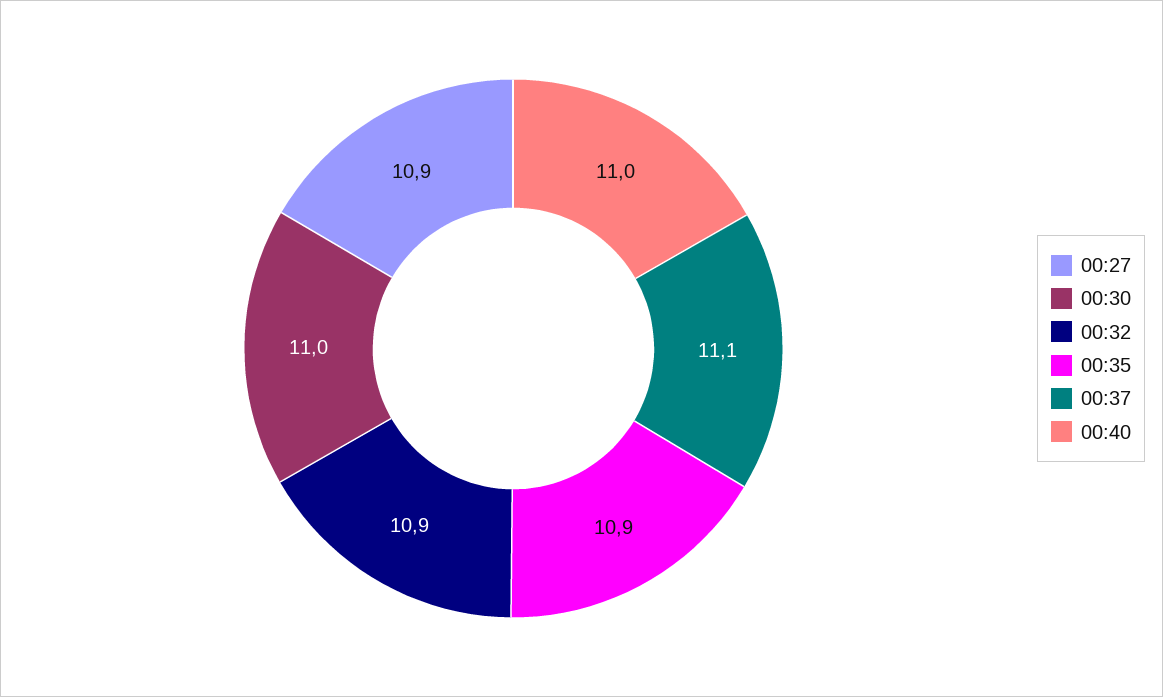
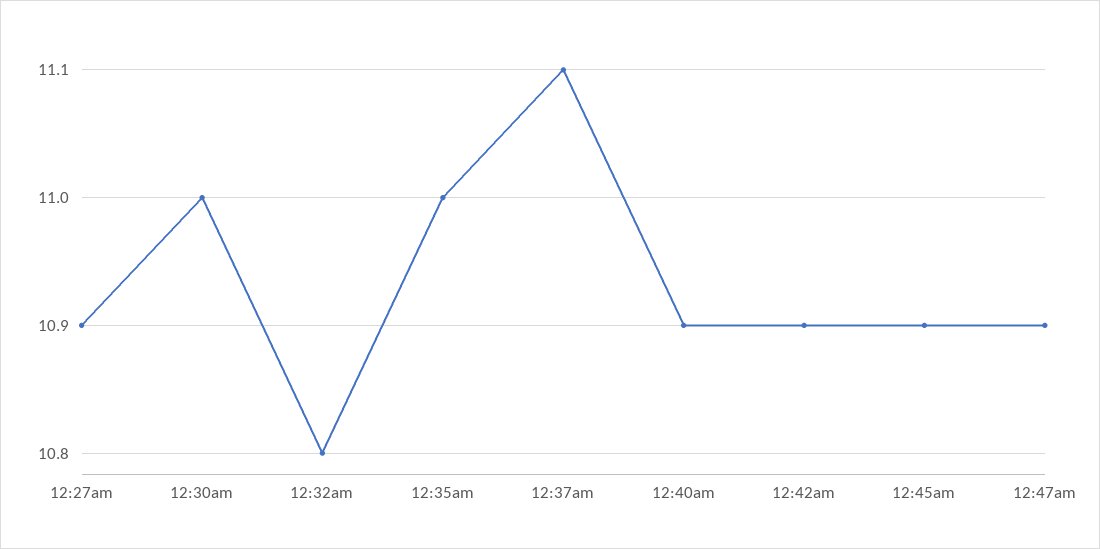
00:32: 10.9 -> 10.8
00:35: 10.9 -> 11
00:40: 11 -> 10.9
12:42am: none -> 10.9
12:45am: none -> 10.9
12:47am: none -> 10.9

